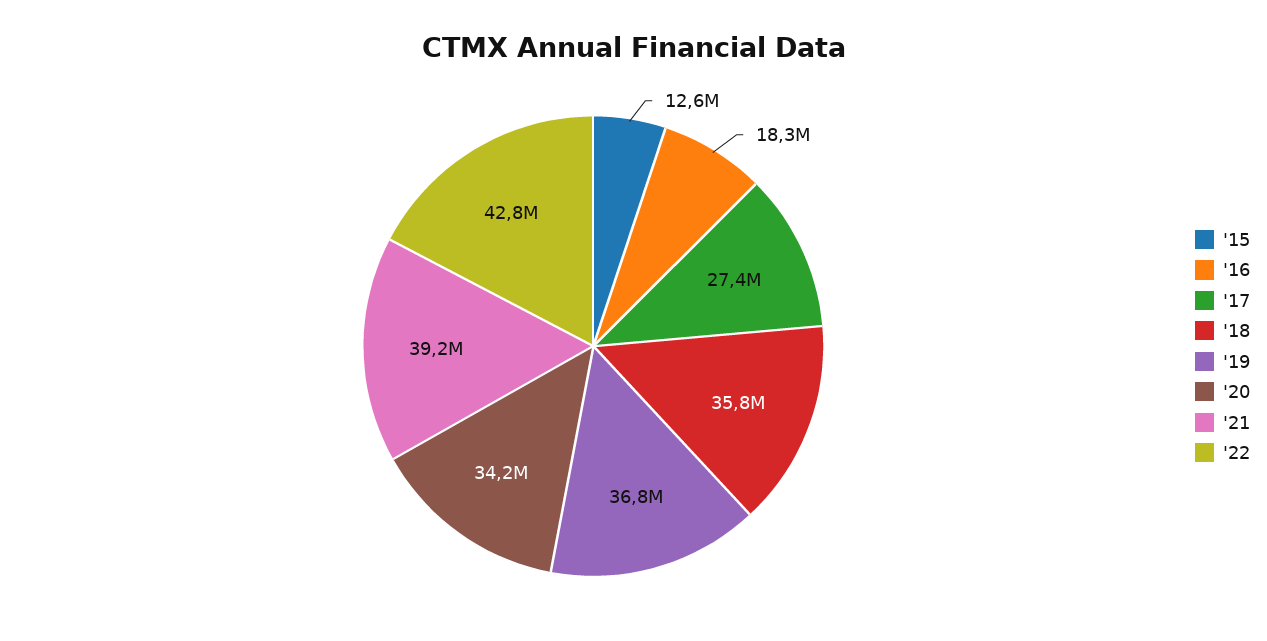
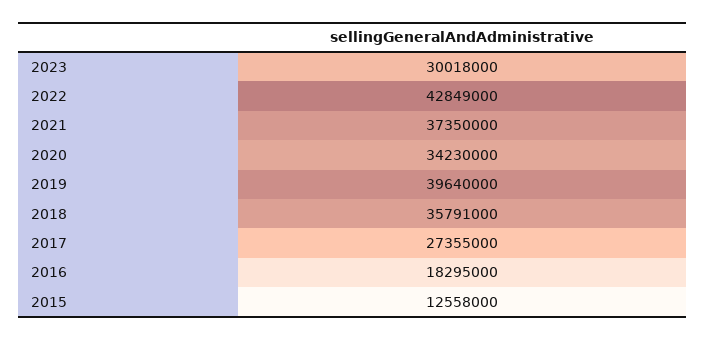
'19: 36800000 -> 39640000
'21: 39200000 -> 37350000
2023: none -> 30018000

